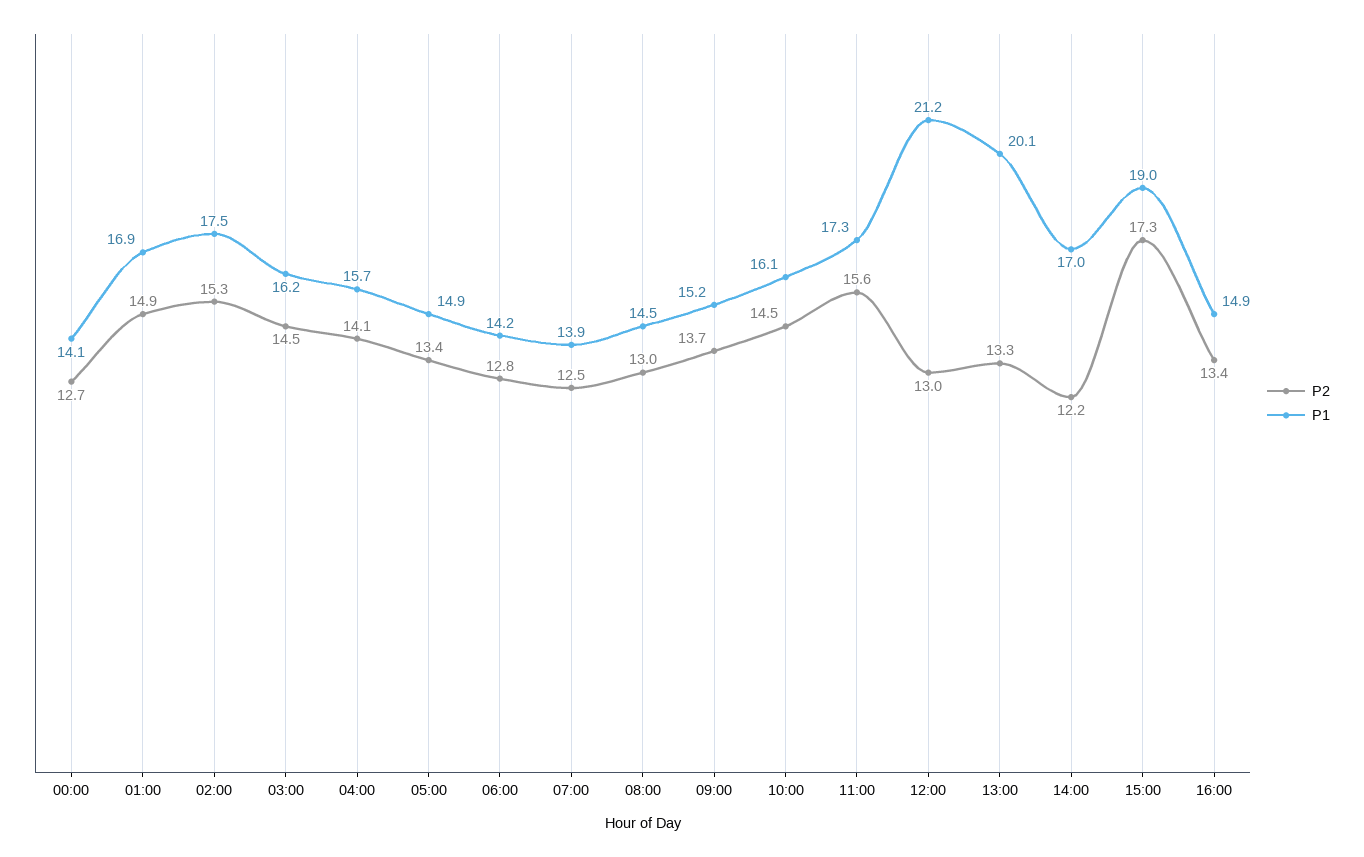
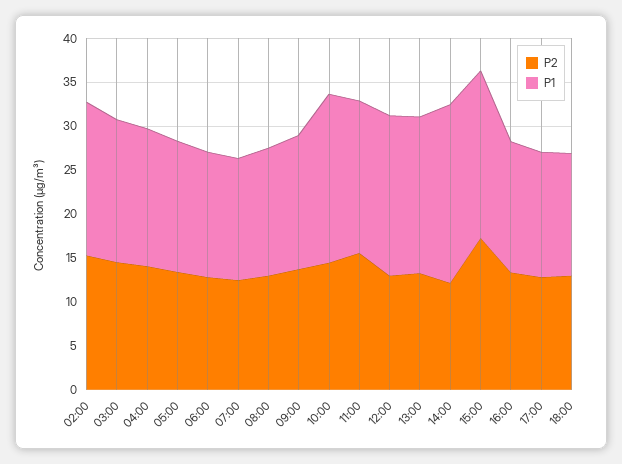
P2, 00:00: 12.7 -> none
P1, 00:00: 14.1 -> none
P2, 01:00: 14.9 -> none
P1, 01:00: 16.9 -> none
P1, 10:00: 16.1 -> 19
P1, 12:00: 21.2 -> 18
P1, 13:00: 20.1 -> 18
P1, 14:00: 17 -> 20
P2, 17:00: none -> 13
P1, 17:00: none -> 14
P2, 18:00: none -> 13
P1, 18:00: none -> 14

